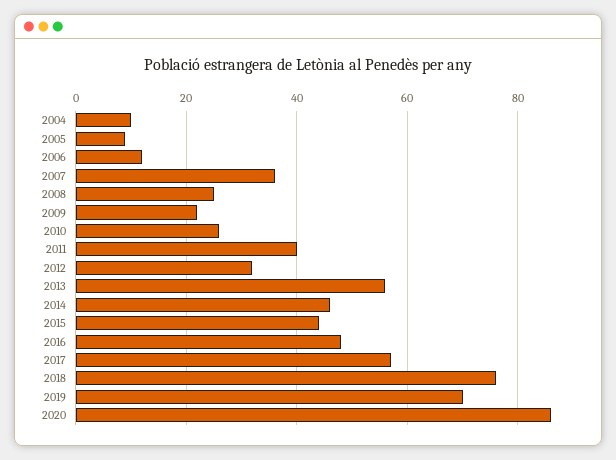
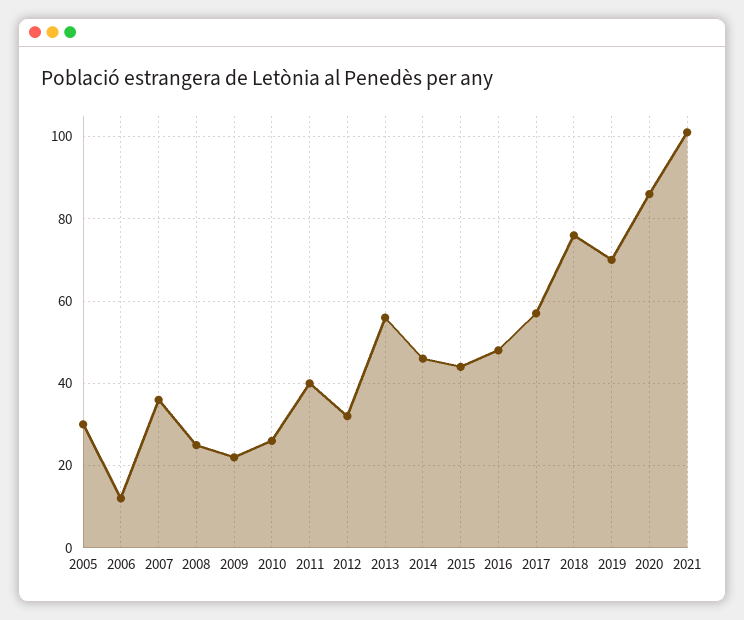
2004: 10 -> none
2005: 10 -> 30
2021: none -> 100

